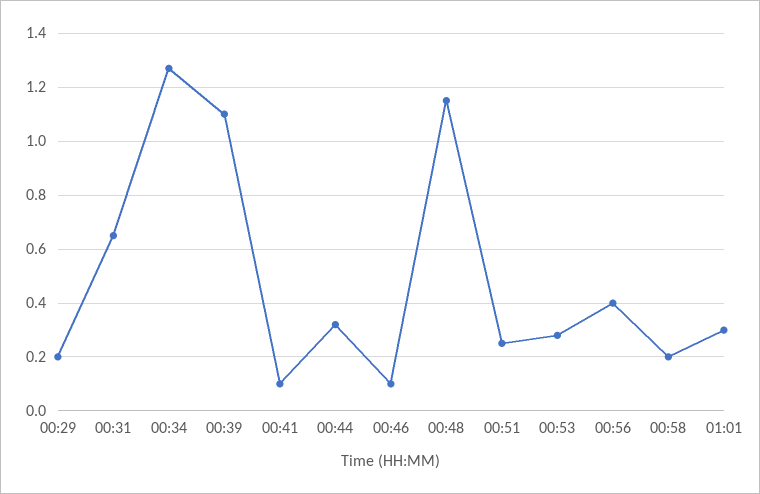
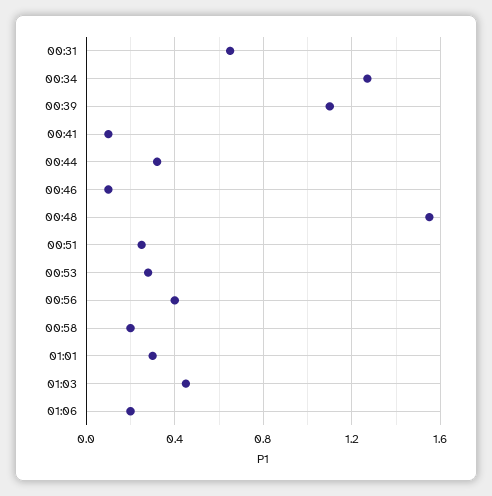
00:29: 0.2 -> none
00:48: 1.15 -> 1.55
01:03: none -> 0.45
01:06: none -> 0.2

